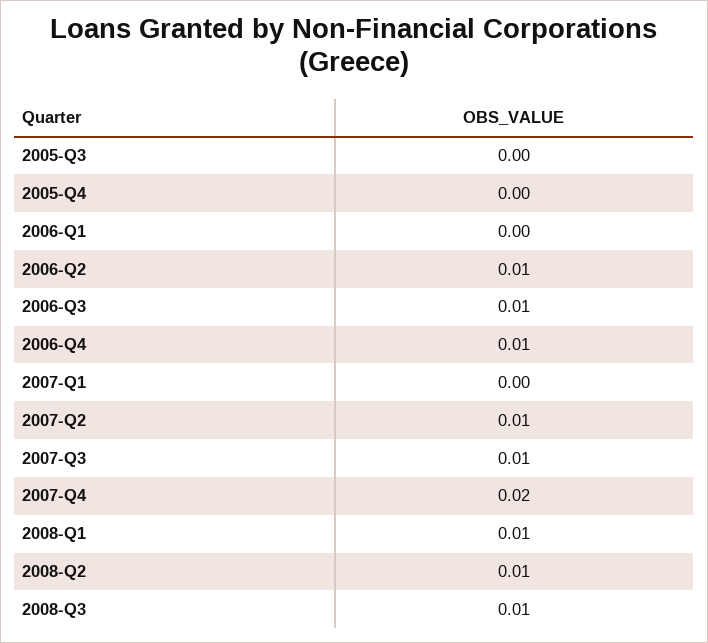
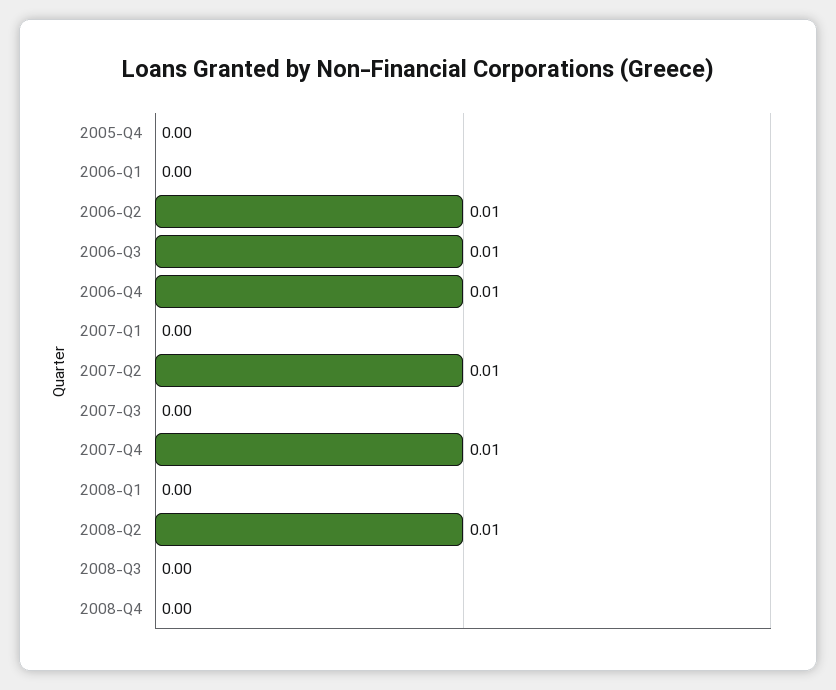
2005-Q3: 0 -> none
2007-Q3: 0.01 -> 0
2007-Q4: 0.02 -> 0.01
2008-Q1: 0.01 -> 0
2008-Q3: 0.01 -> 0
2008-Q4: none -> 0

